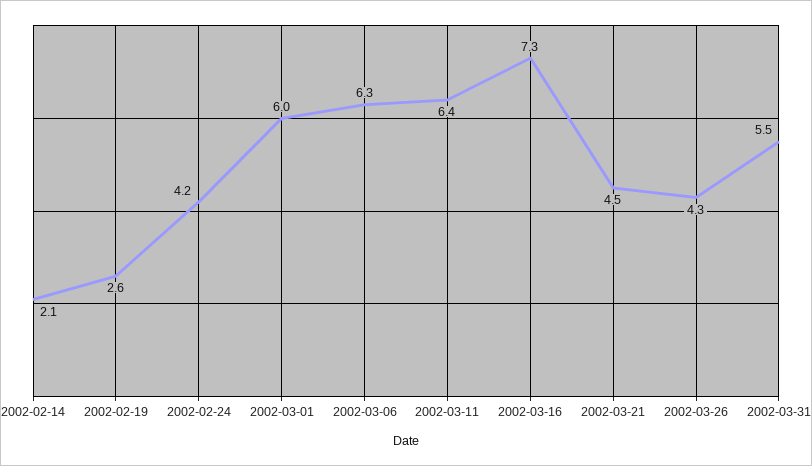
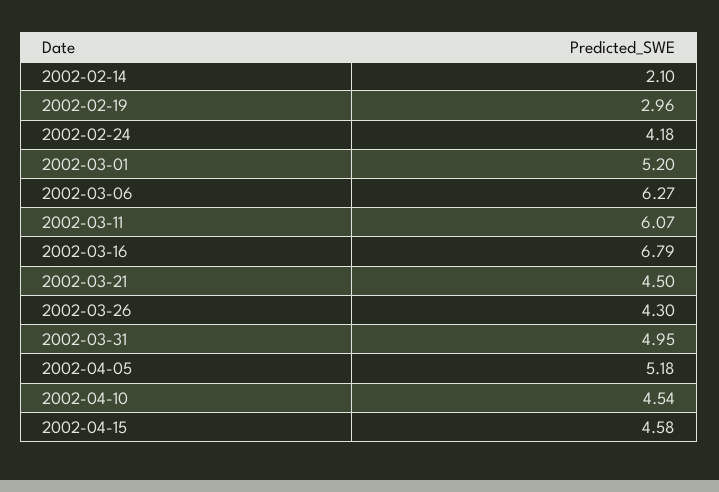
2002-02-19: 2.6 -> 2.96
2002-03-01: 6 -> 5.2
2002-03-11: 6.4 -> 6.07
2002-03-16: 7.3 -> 6.79
2002-03-31: 5.5 -> 4.95
2002-04-05: none -> 5.18
2002-04-10: none -> 4.54
2002-04-15: none -> 4.58

